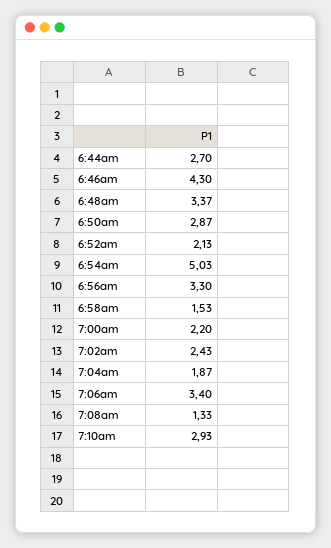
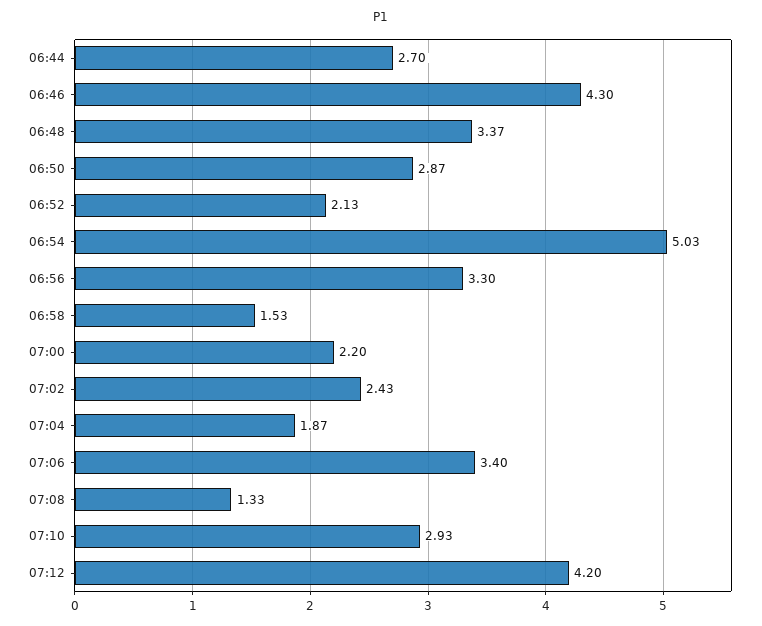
07:12: none -> 4.2

